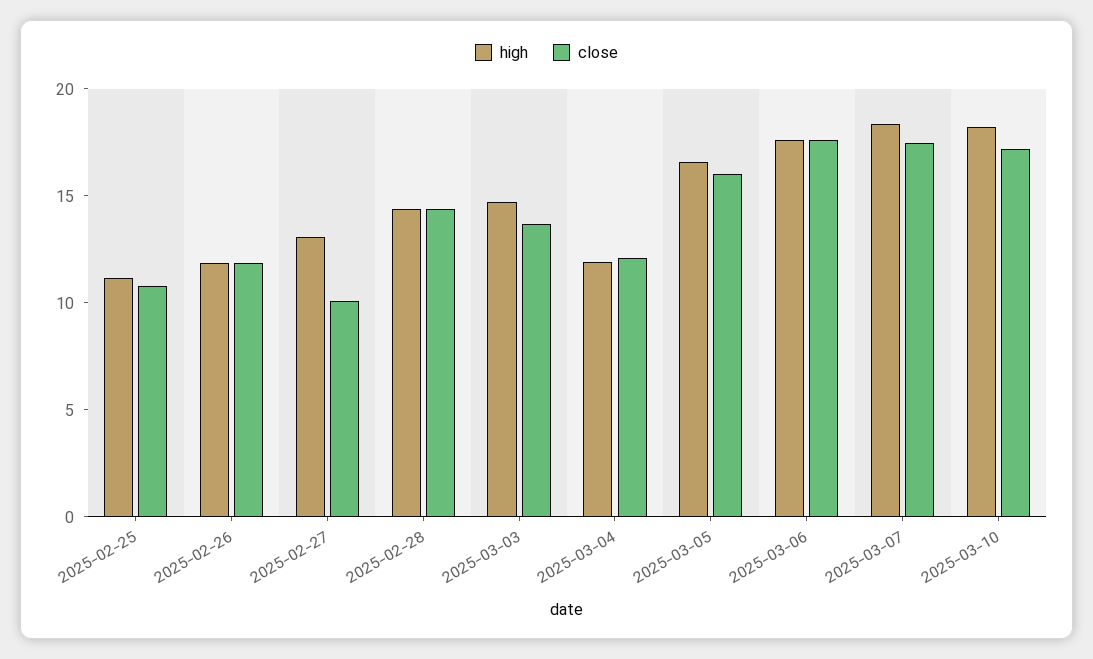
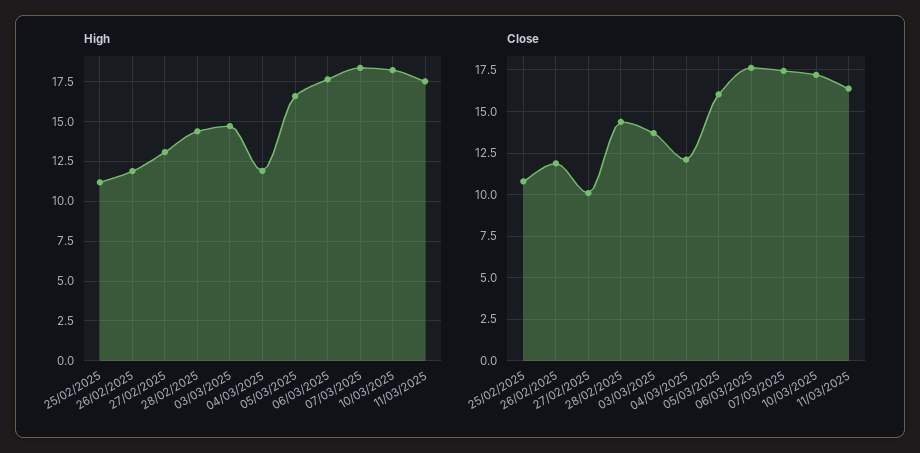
high, 11/03/2025: none -> 17.5
close, 11/03/2025: none -> 16.5

